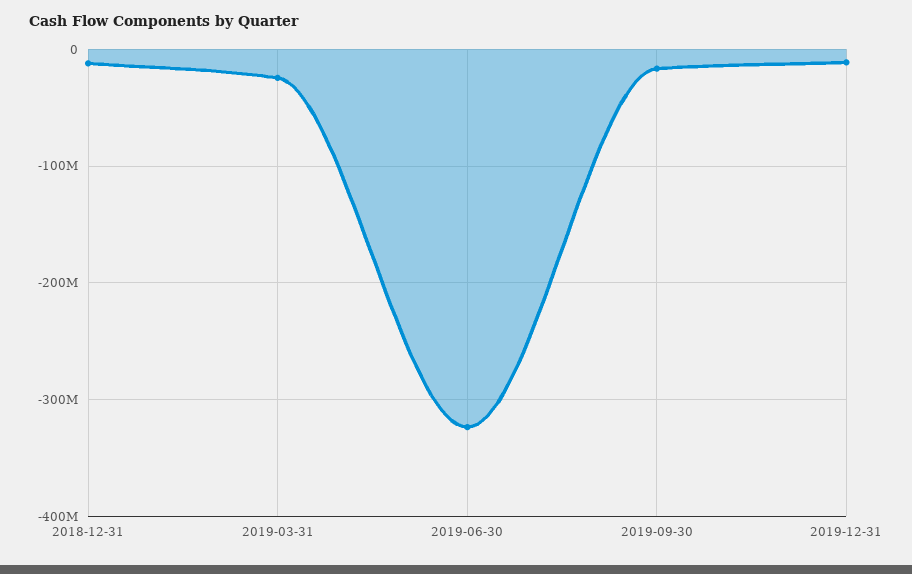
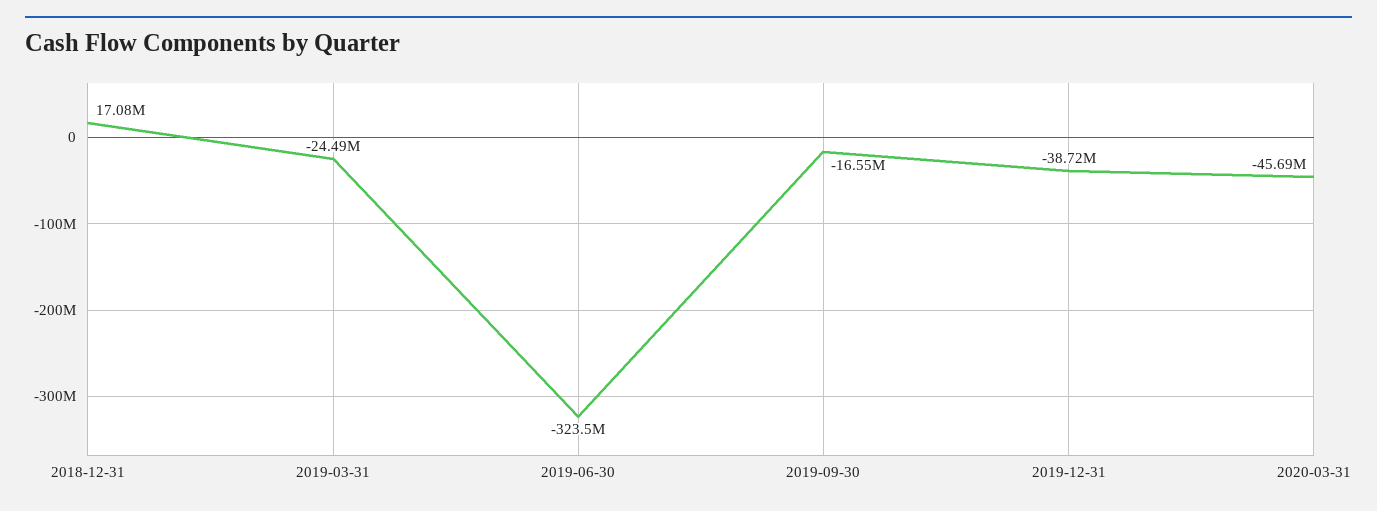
2018-12-31: -10000000 -> 17080000
2019-12-31: -10000000 -> -38720000
2020-03-31: none -> -45690000

